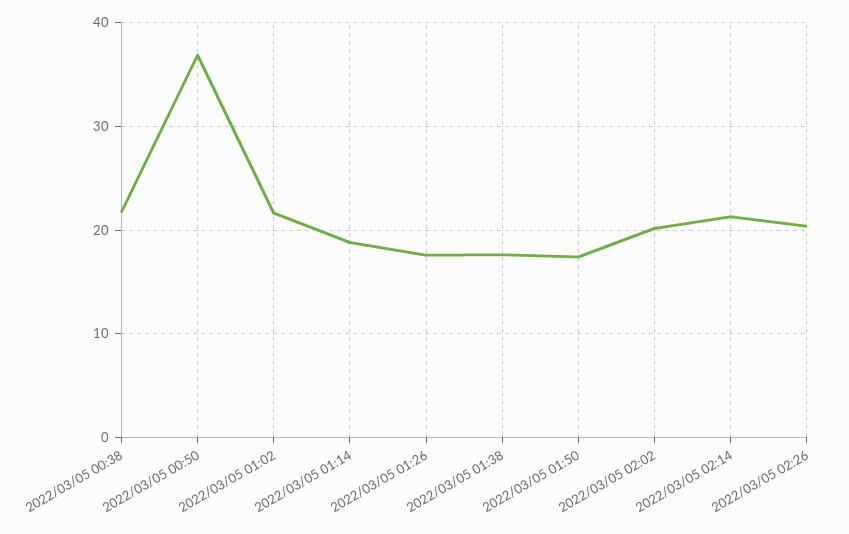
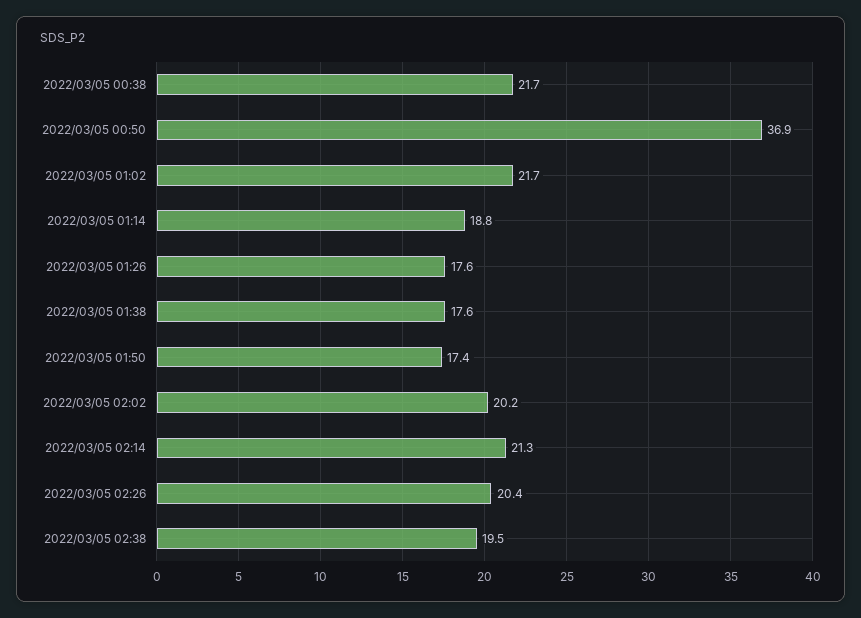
2022/03/05 02:38: none -> 19.5

